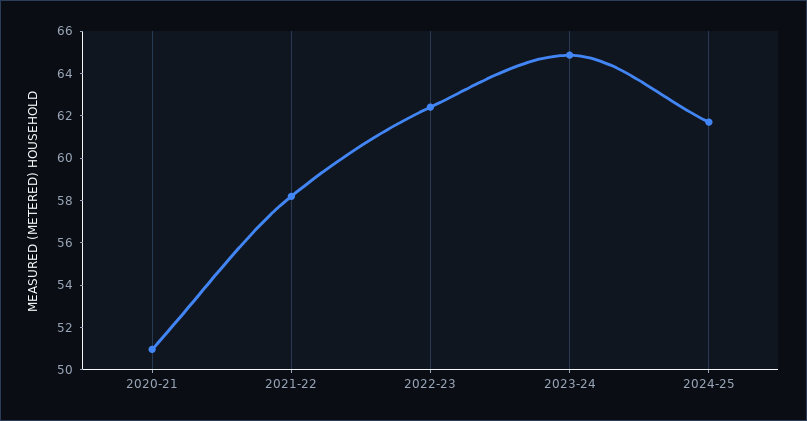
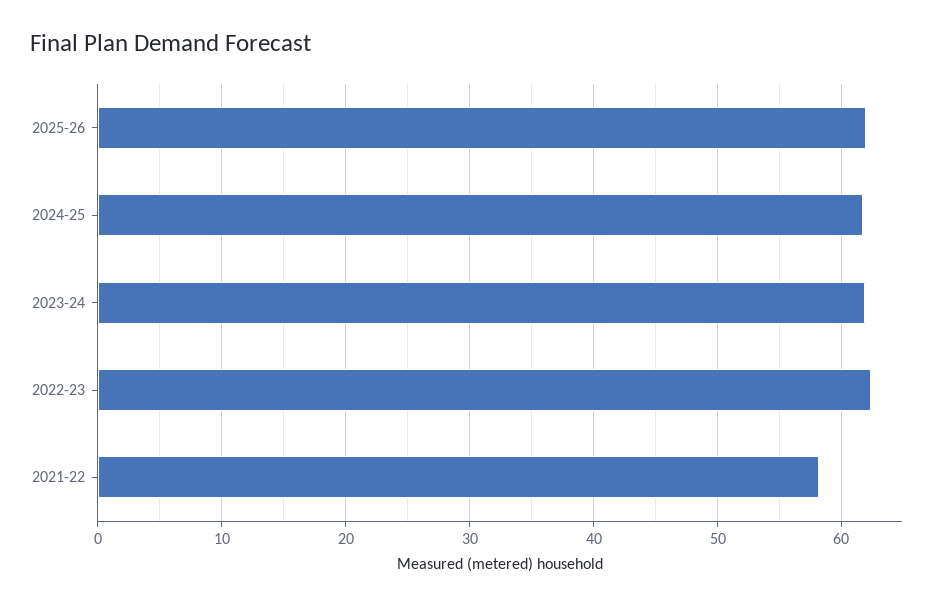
2020-21: 51 -> none
2023-24: 65 -> 62
2025-26: none -> 62

